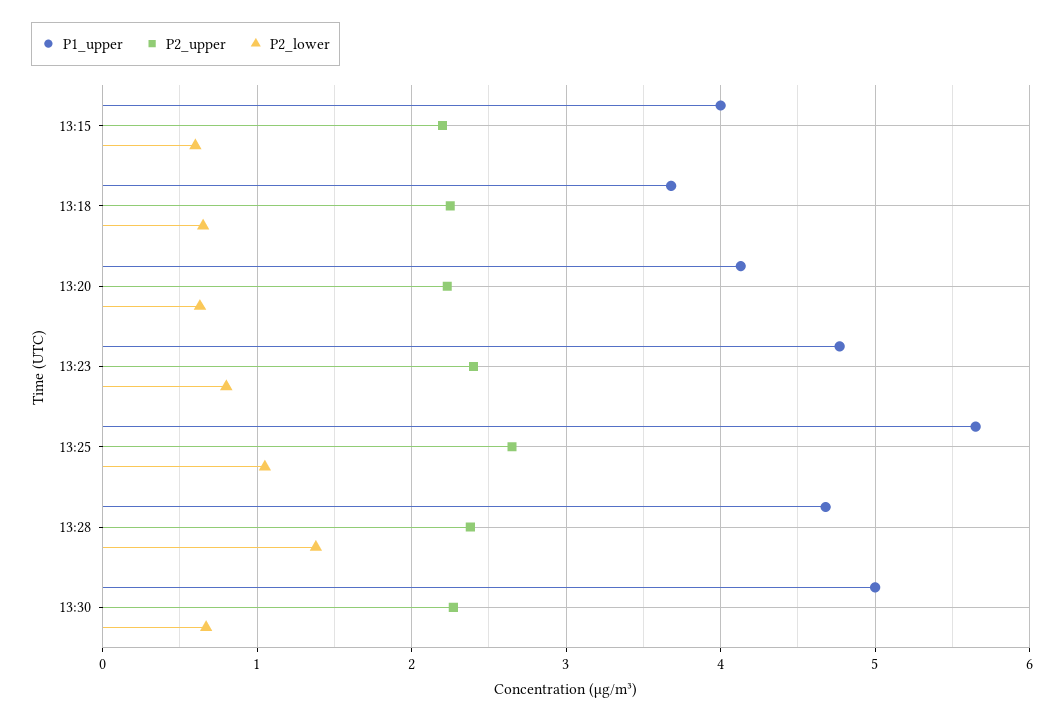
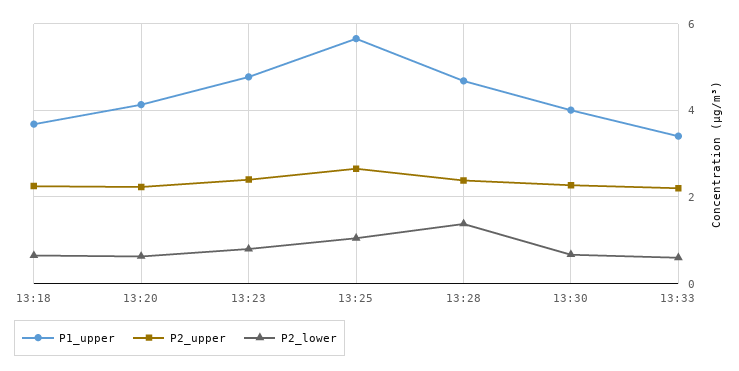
P1_upper, 13:15: 4 -> none
P2_upper, 13:15: 2.2 -> none
P2_lower, 13:15: 0.6 -> none
P1_upper, 13:30: 5 -> 4
P1_upper, 13:33: none -> 3.4
P2_upper, 13:33: none -> 2.2
P2_lower, 13:33: none -> 0.6

